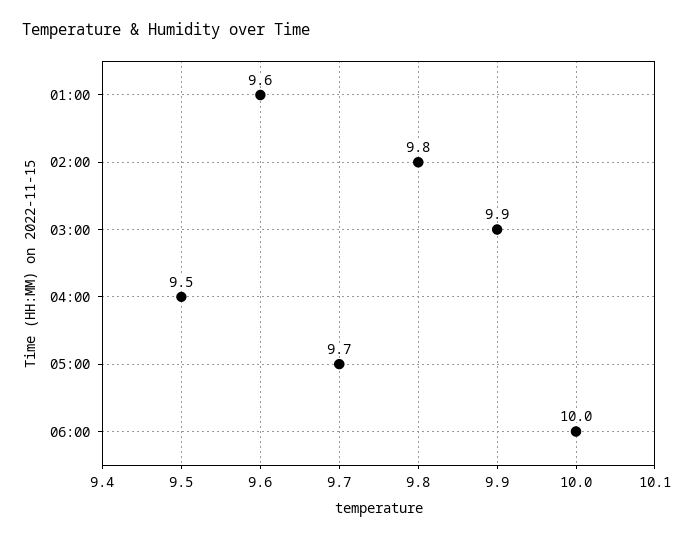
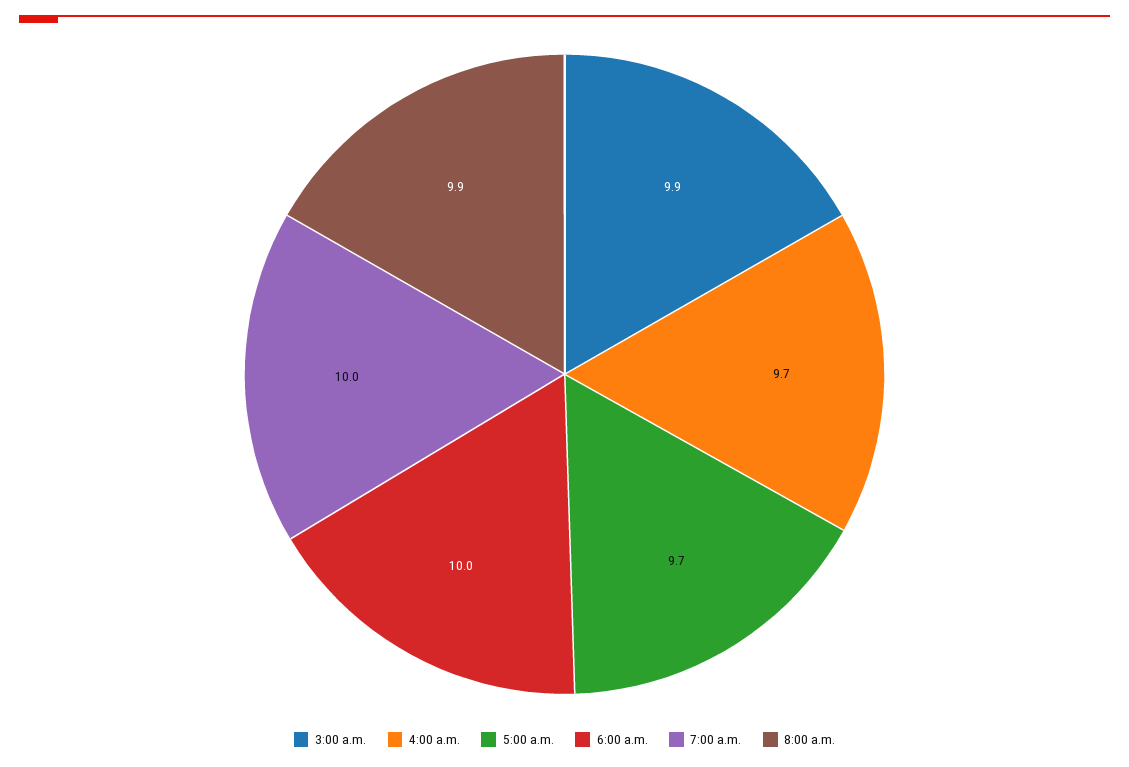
01:00: 9.6 -> none
02:00: 9.8 -> none
04:00: 9.5 -> 9.7
7:00 a.m.: none -> 10
8:00 a.m.: none -> 9.9

